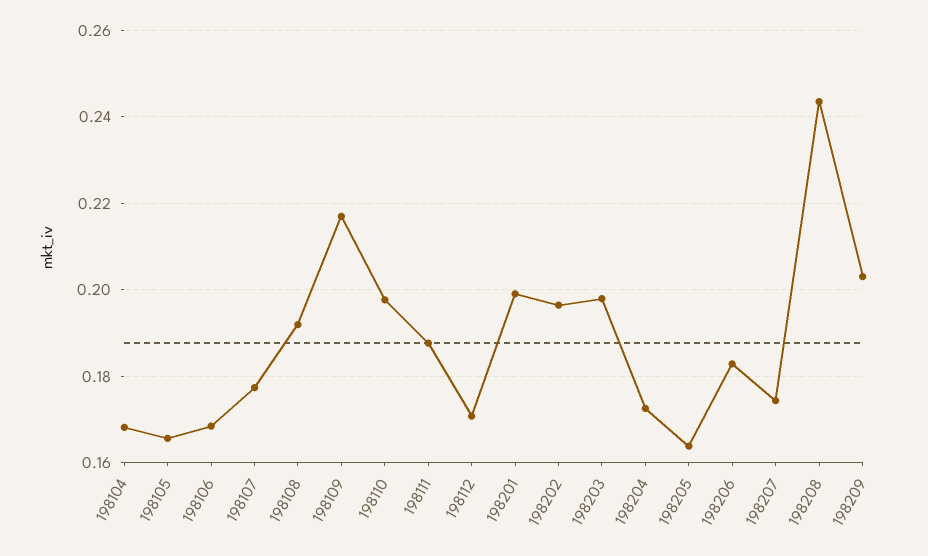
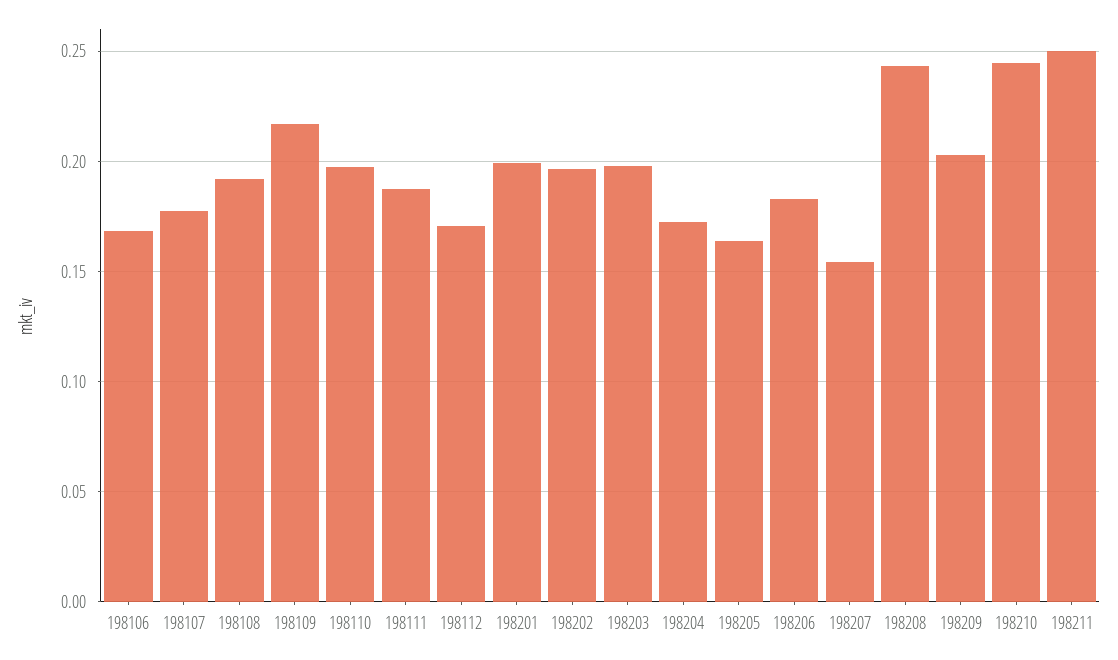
198104: 0.168 -> none
198105: 0.166 -> none
198207: 0.174 -> 0.155
198210: none -> 0.245
198211: none -> 0.25

